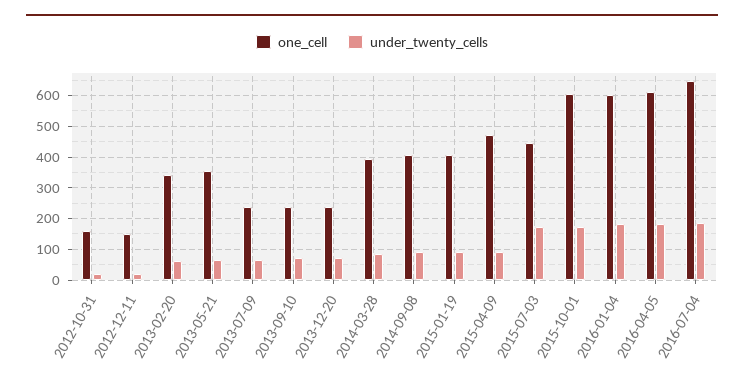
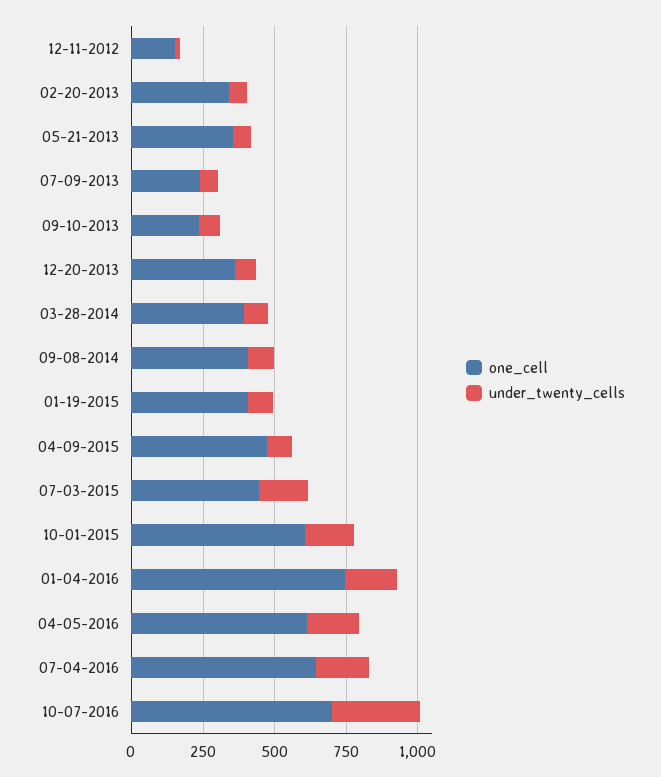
one_cell, 2012-10-31: 160 -> none
under_twenty_cells, 2012-10-31: 20 -> none
one_cell, 2013-12-20: 240 -> 350
one_cell, 2016-01-04: 600 -> 750
one_cell, 10-07-2016: none -> 700
under_twenty_cells, 10-07-2016: none -> 300

